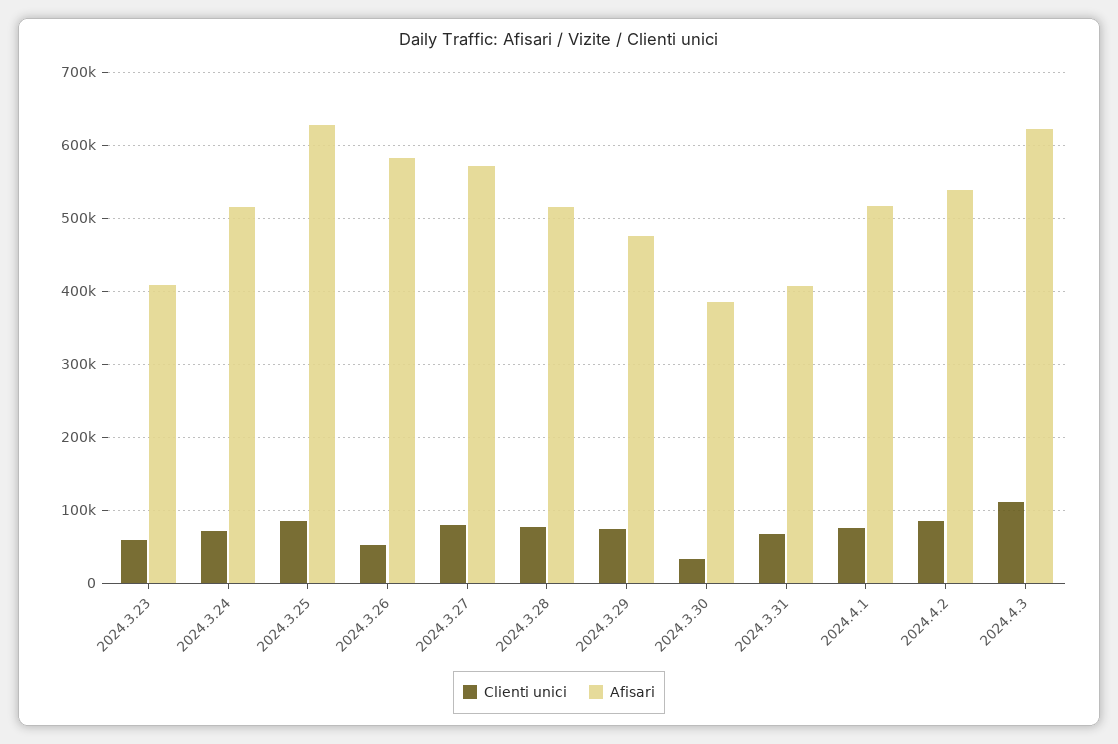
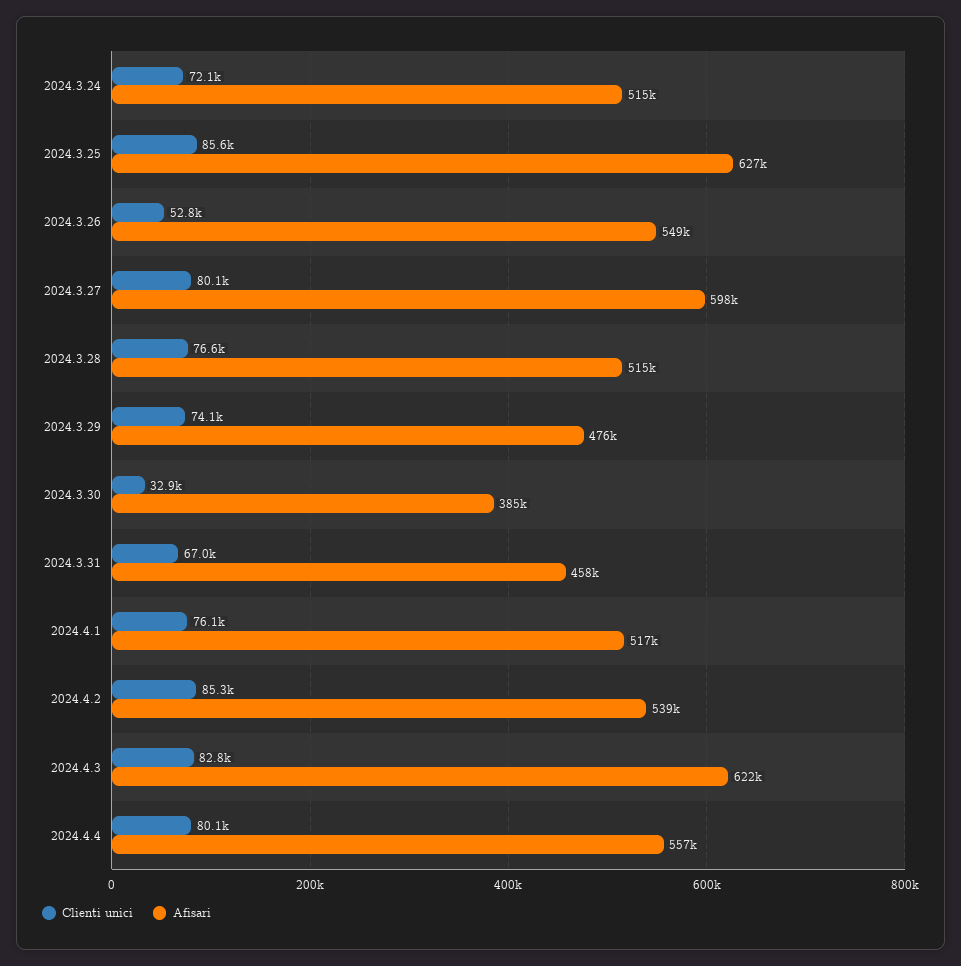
Clienti unici, 2024.3.23: 60000 -> none
Afisari, 2024.3.23: 410000 -> none
Afisari, 2024.3.26: 580000 -> 549000
Afisari, 2024.3.27: 570000 -> 598000
Afisari, 2024.3.31: 410000 -> 458000
Clienti unici, 2024.4.3: 110000 -> 82800
Clienti unici, 2024.4.4: none -> 80100
Afisari, 2024.4.4: none -> 557000

